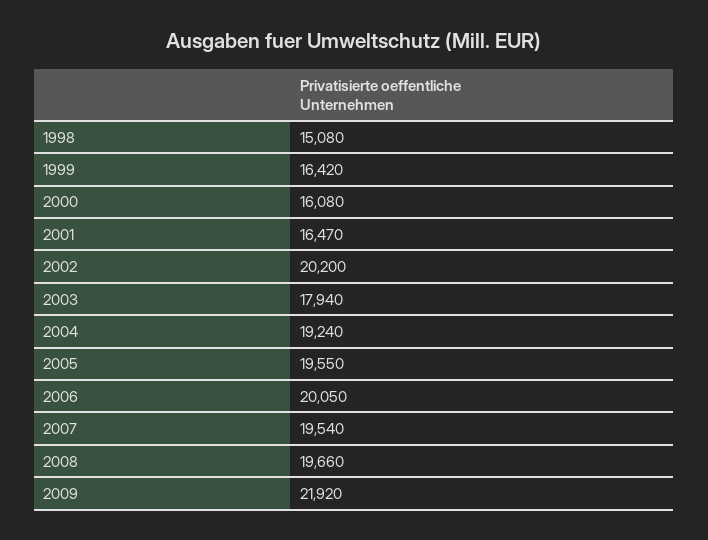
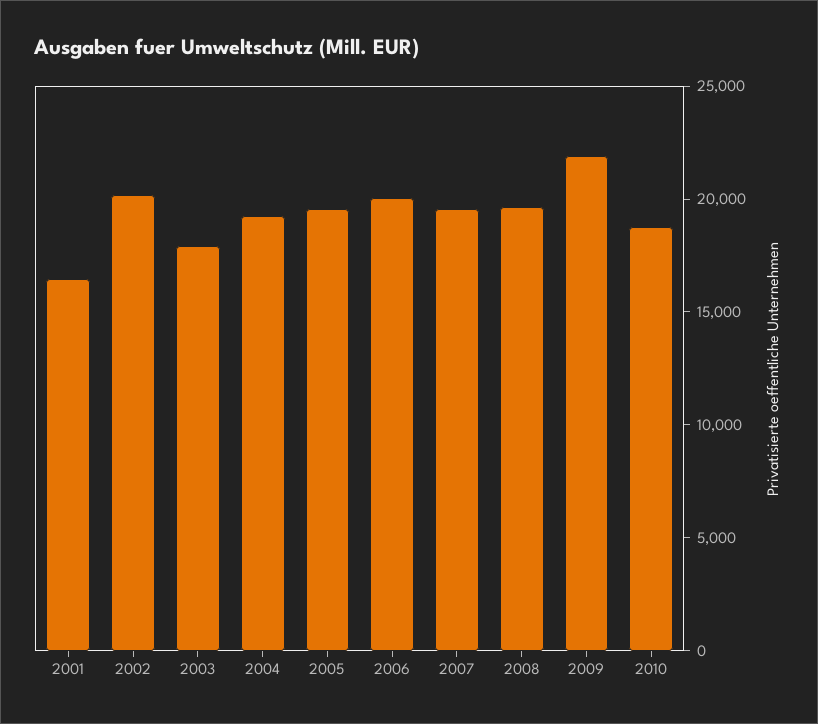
1998: 15080 -> none
1999: 16420 -> none
2000: 16080 -> none
2010: none -> 19000

